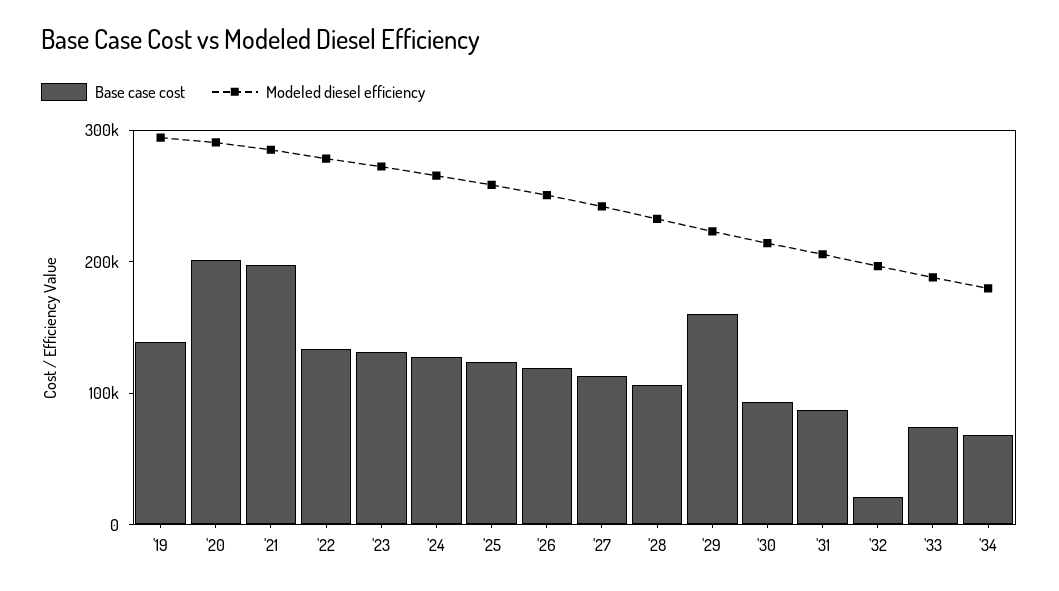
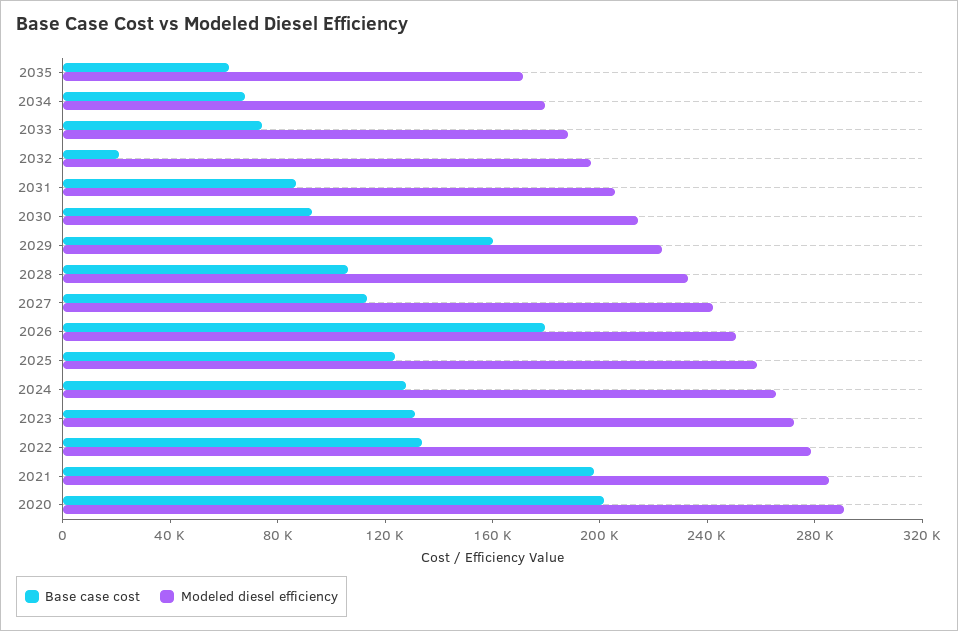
Base case cost, '19: 140000 -> none
Modeled diesel efficiency, '19: 300000 -> none
Base case cost, '26: 120000 -> 180000
Base case cost, 2035: none -> 60000
Modeled diesel efficiency, 2035: none -> 170000

